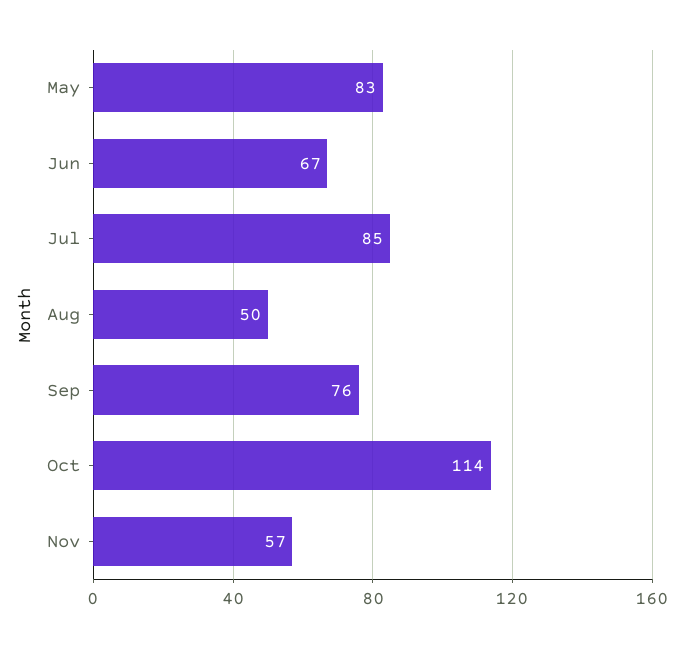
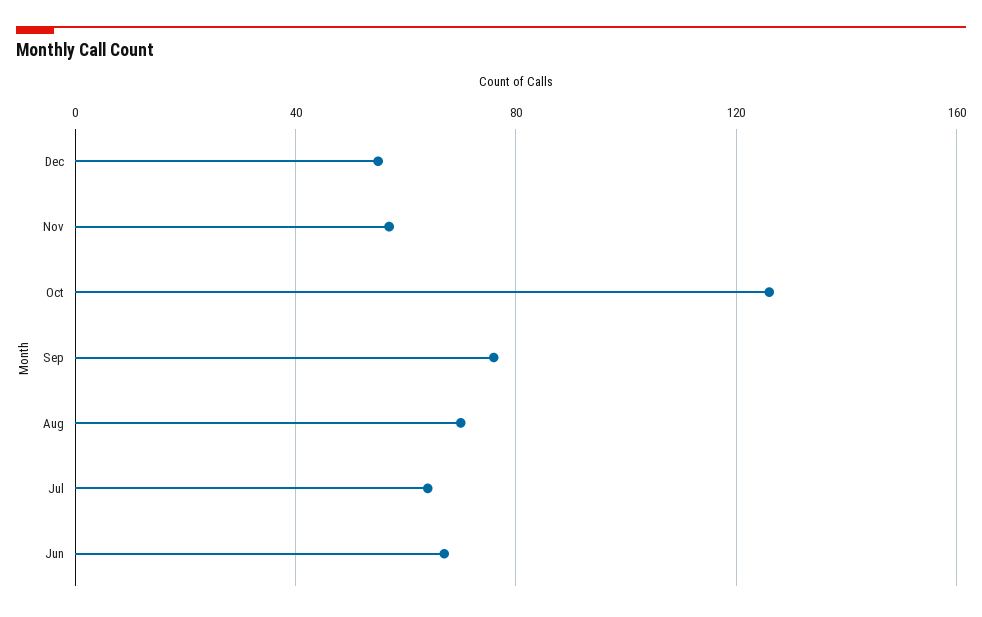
May: 83 -> none
Jul: 85 -> 65
Aug: 50 -> 70
Oct: 114 -> 125
Dec: none -> 55

